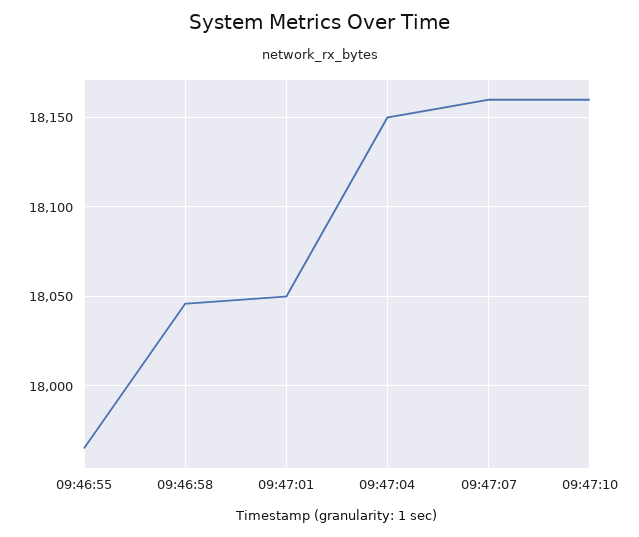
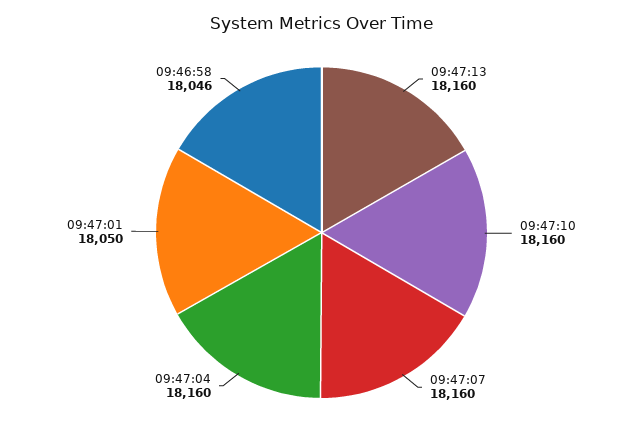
09:46:55: 17965 -> none
09:47:04: 18150 -> 18160
09:47:13: none -> 18160

